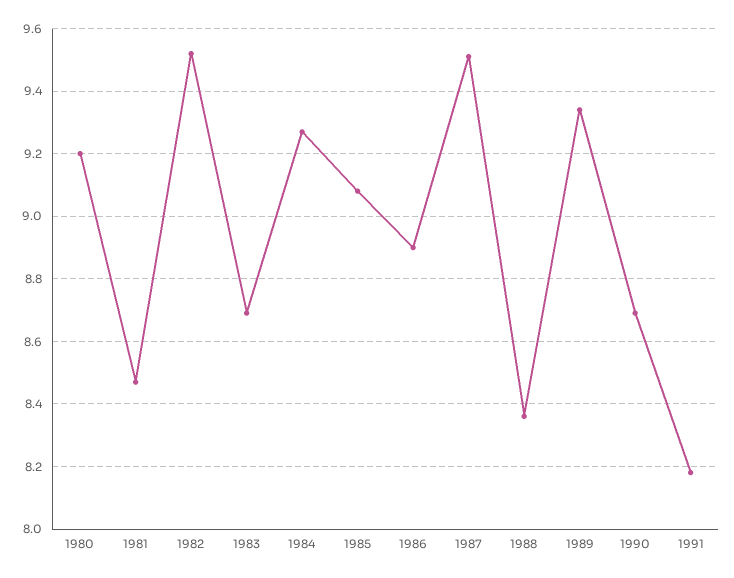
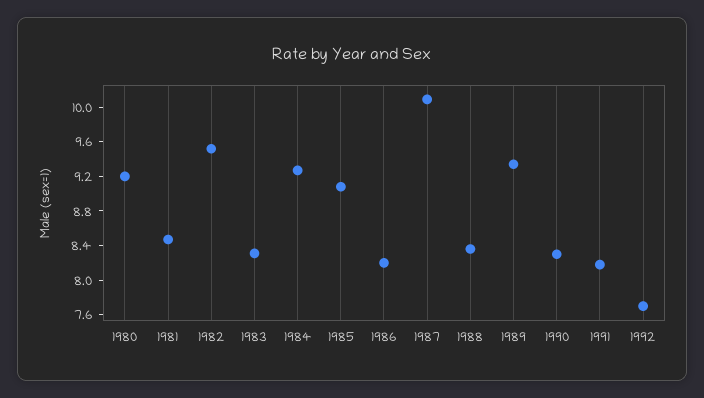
1983: 8.7 -> 8.3
1986: 8.9 -> 8.2
1987: 9.5 -> 10.1
1990: 8.7 -> 8.3
1992: none -> 7.7

